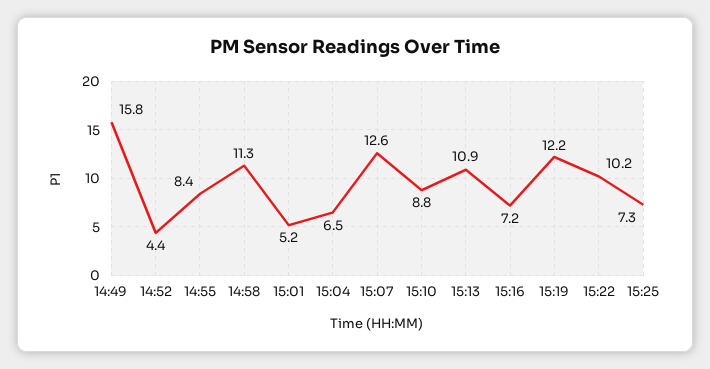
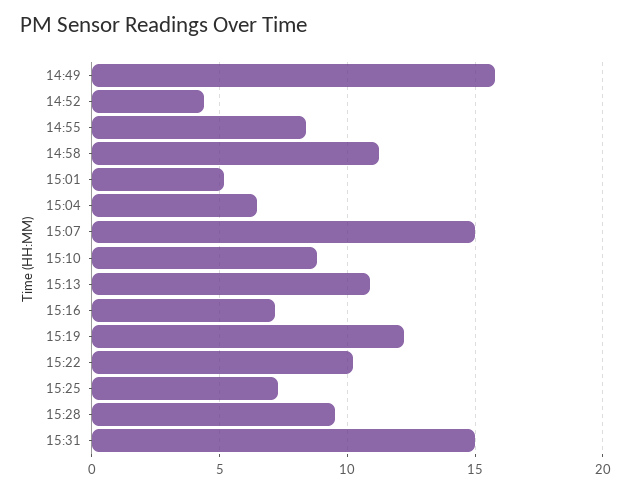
15:07: 12.6 -> 15
15:28: none -> 9.5
15:31: none -> 15

